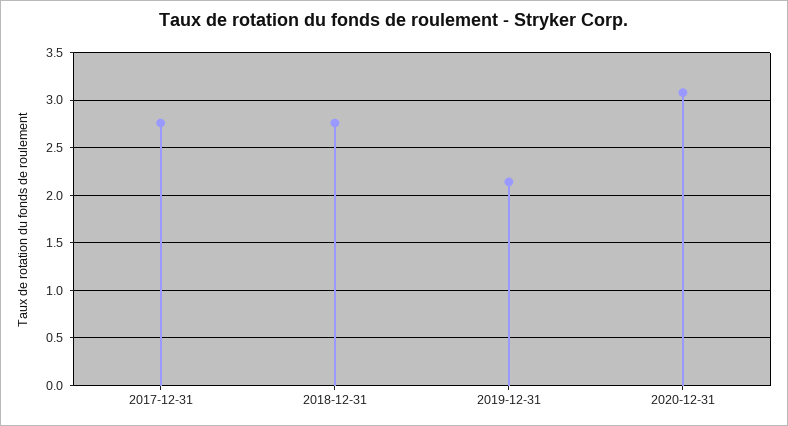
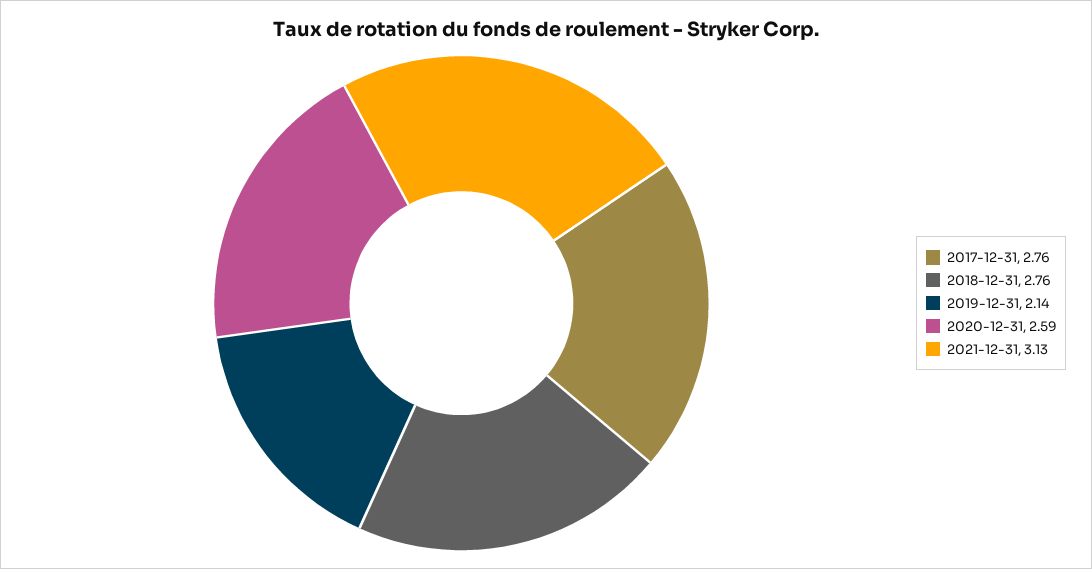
2020-12-31: 3.1 -> 2.59
2021-12-31: none -> 3.13

